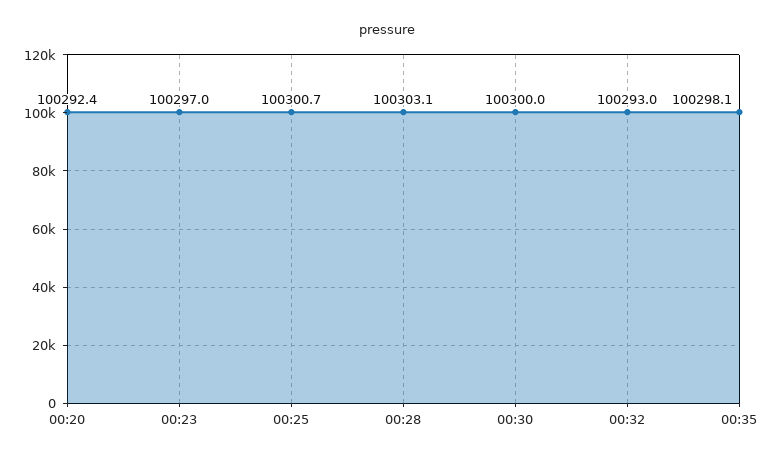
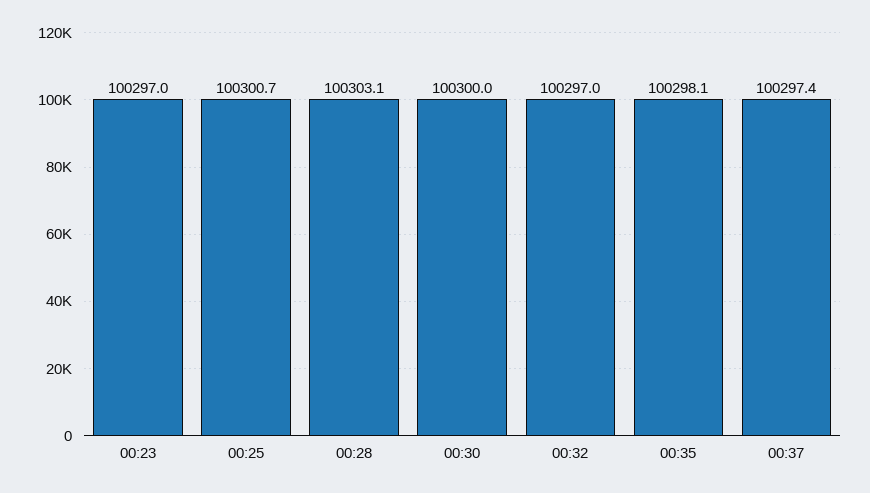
00:20: 100292.4 -> none
00:32: 100293 -> 100297
00:37: none -> 100297.4

